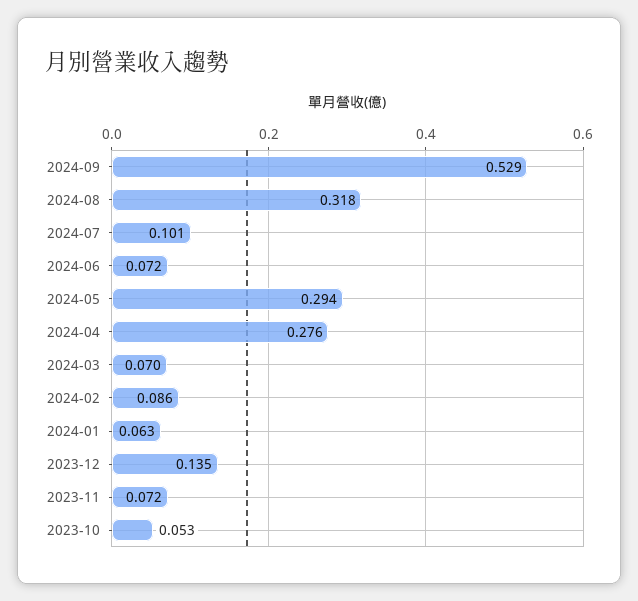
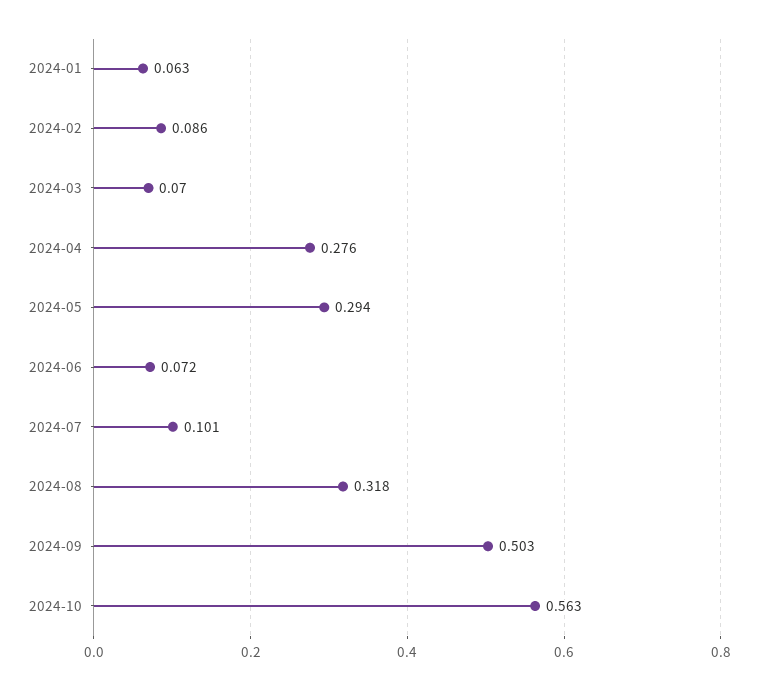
2024-09: 0.529 -> 0.503
2023-12: 0.135 -> none
2023-11: 0.072 -> none
2023-10: 0.053 -> none
2024-10: none -> 0.563

